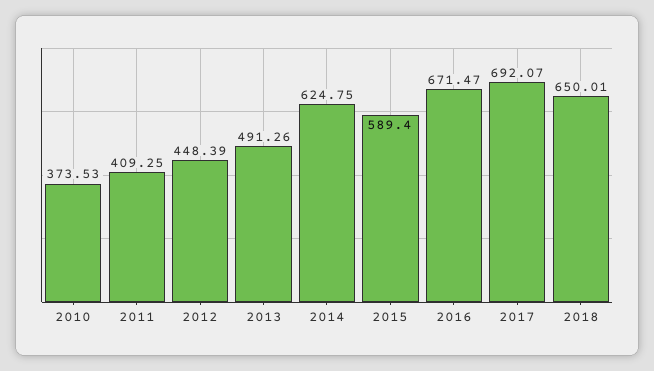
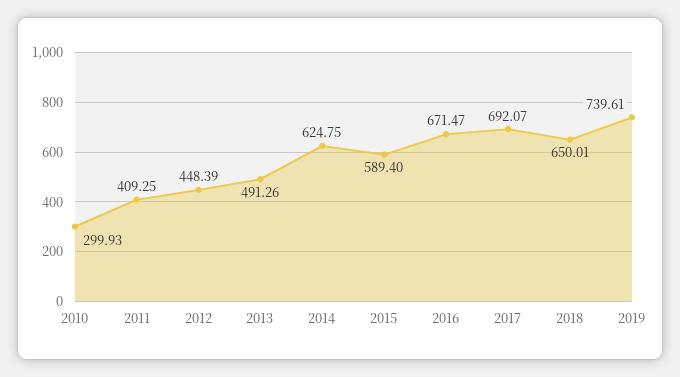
2010: 373.53 -> 299.93
2019: none -> 739.61

